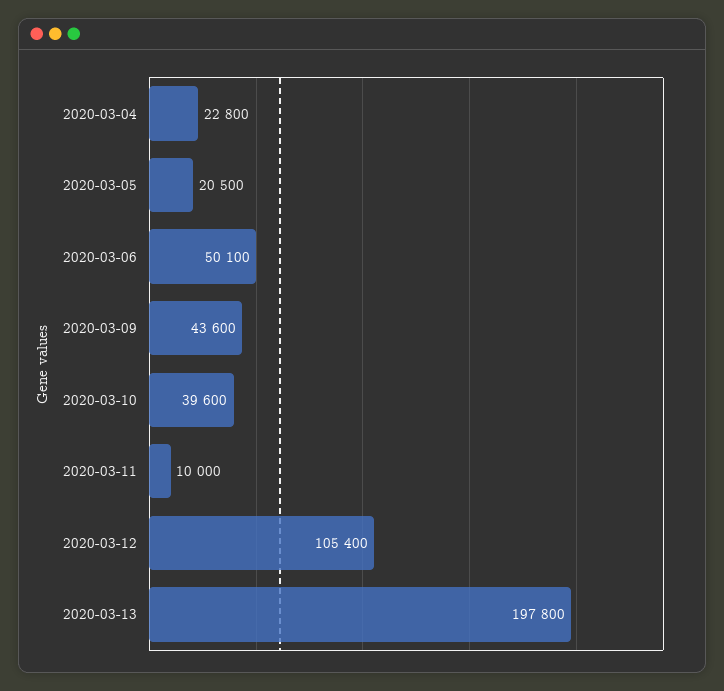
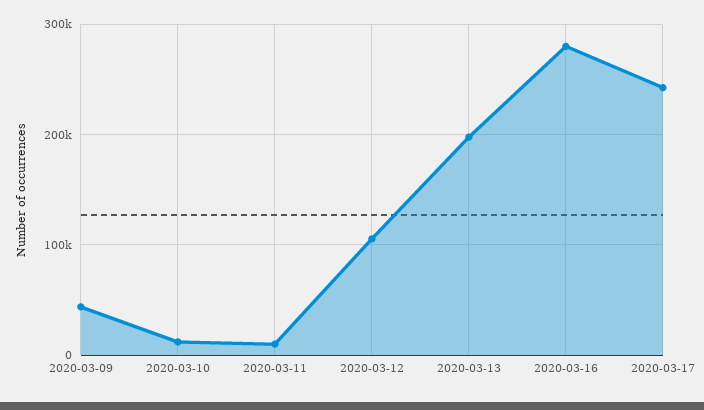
2020-03-04: 22800 -> none
2020-03-05: 20500 -> none
2020-03-06: 50100 -> none
2020-03-10: 39600 -> 10000
2020-03-16: none -> 280000
2020-03-17: none -> 240000

